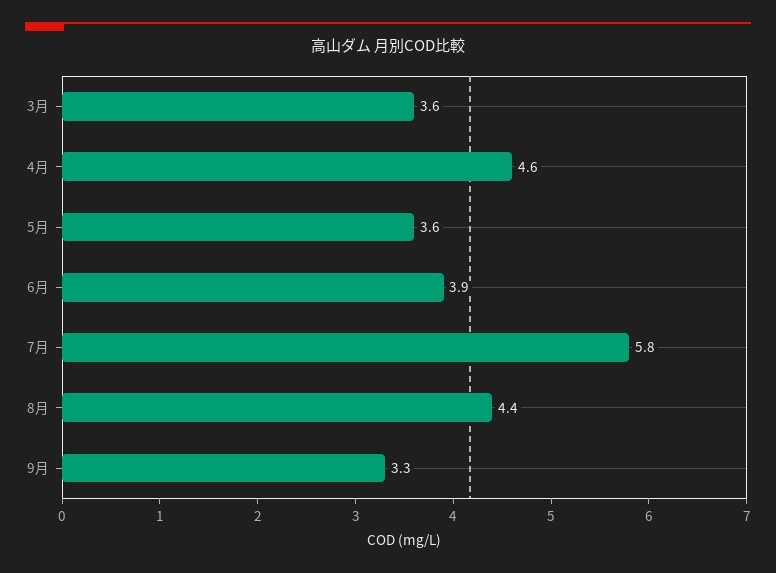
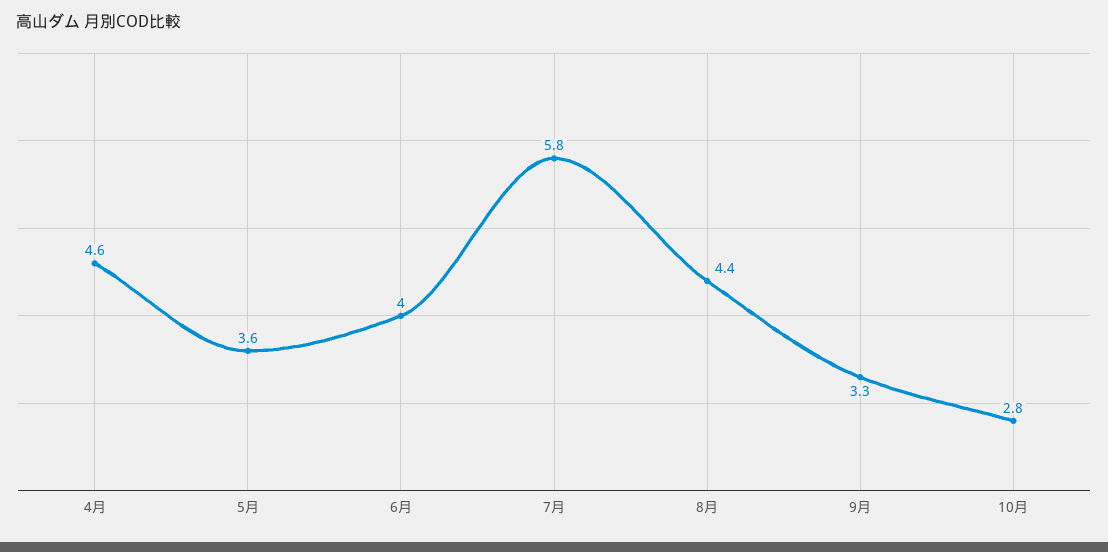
3月: 3.6 -> none
6月: 3.9 -> 4
10月: none -> 2.8

